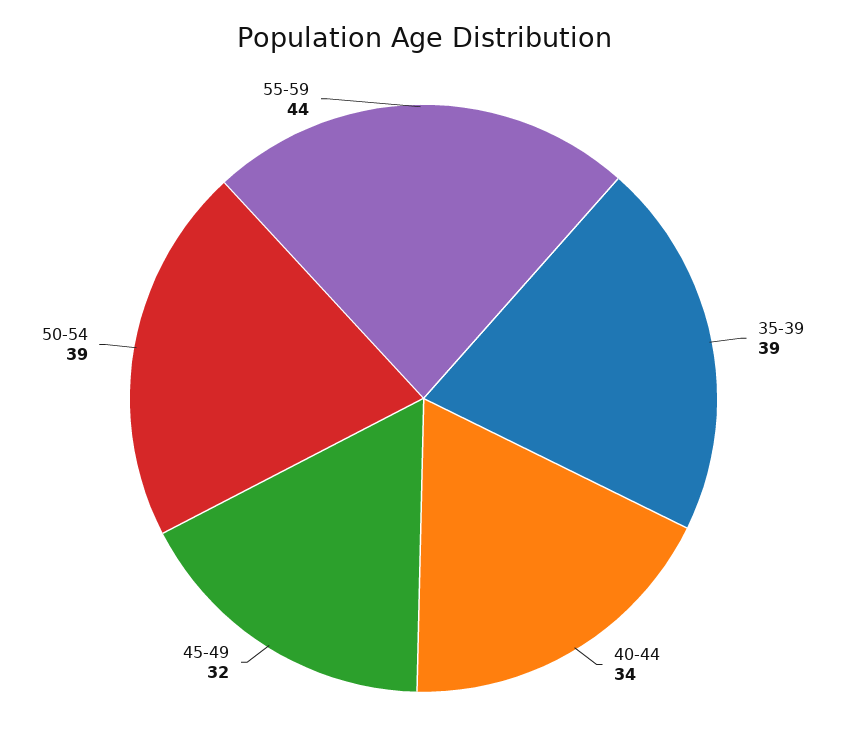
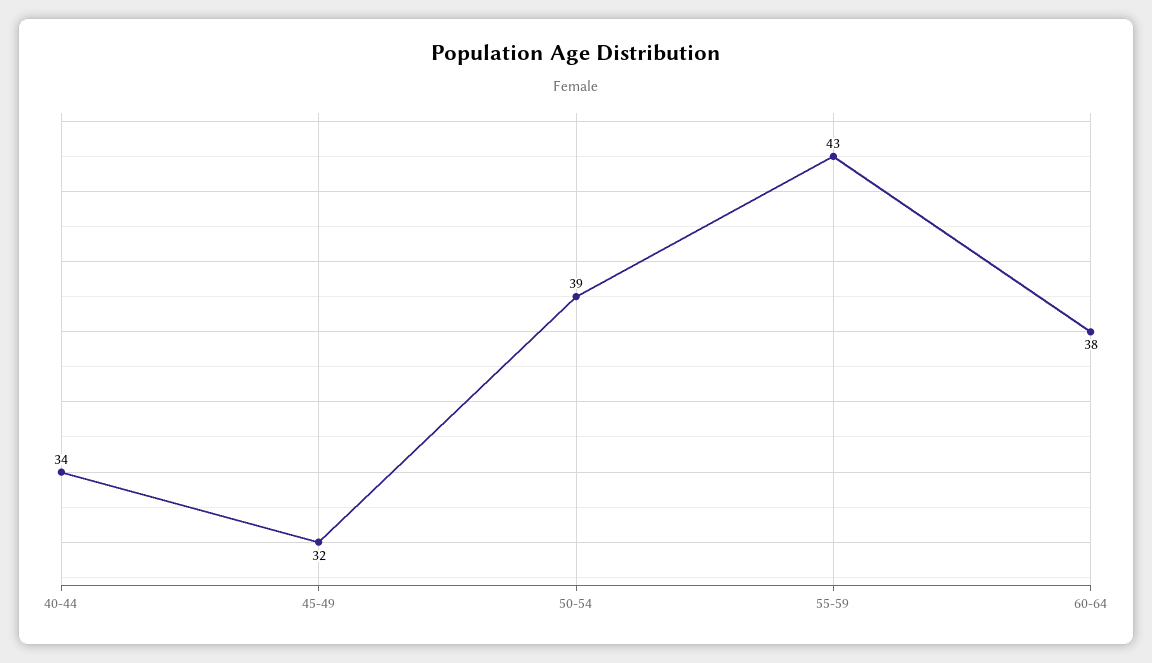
35-39: 39 -> none
55-59: 44 -> 43
60-64: none -> 38

